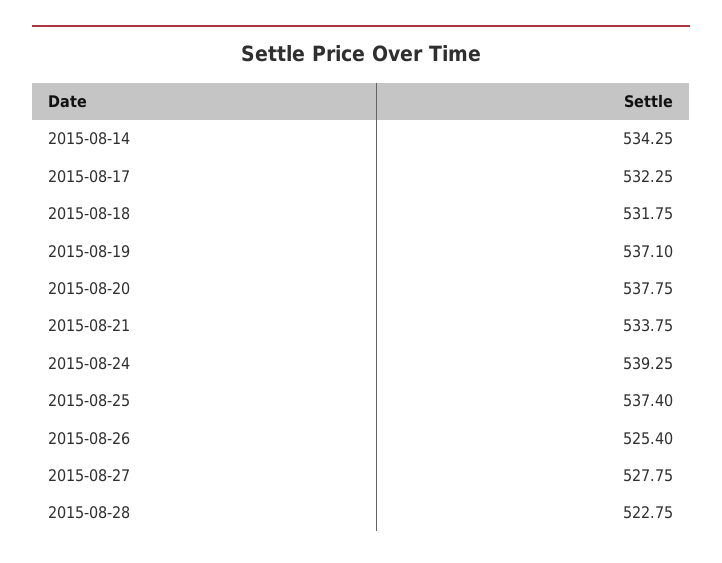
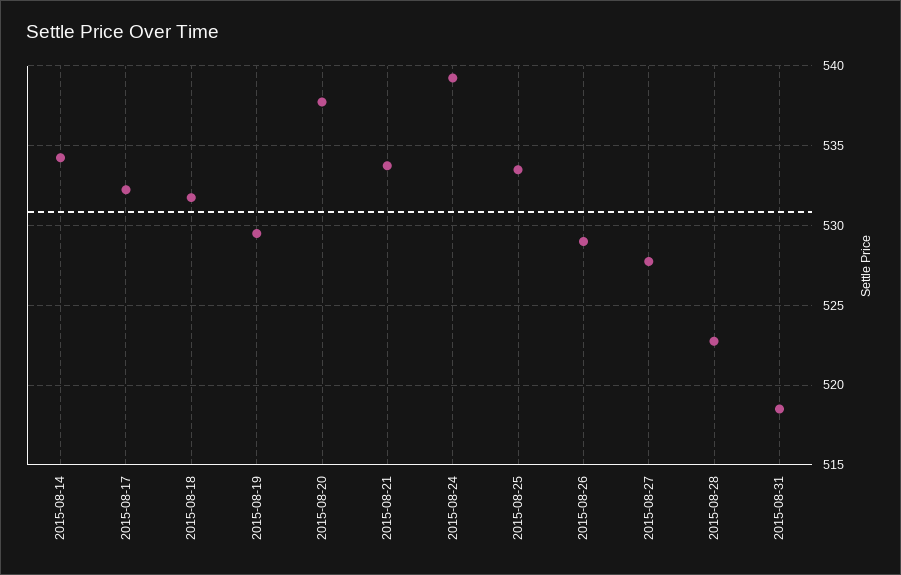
2015-08-19: 537.1 -> 529.5
2015-08-25: 537.4 -> 533.5
2015-08-26: 525.4 -> 529
2015-08-31: none -> 518.5

